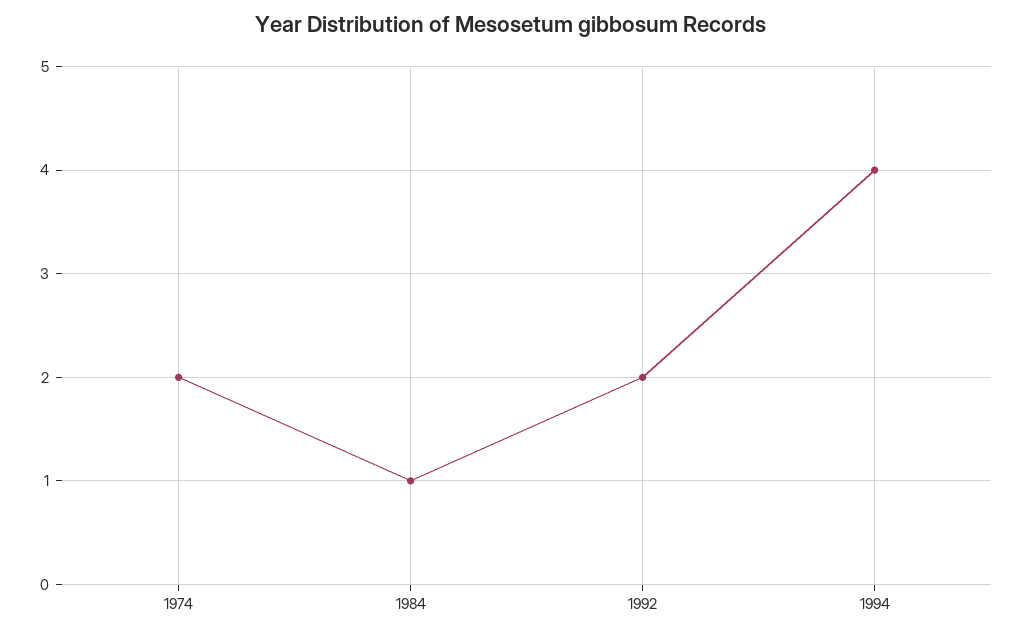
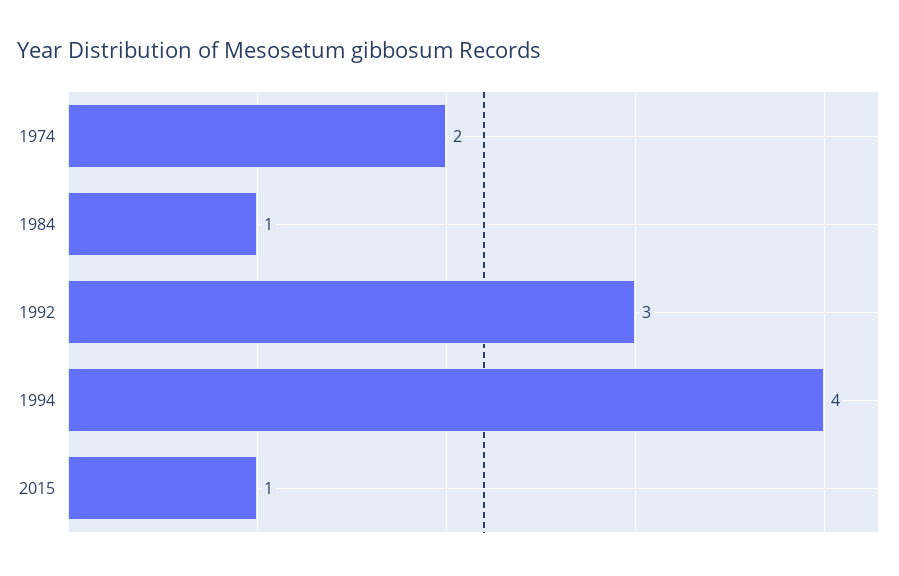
1992: 2 -> 3
2015: none -> 1

